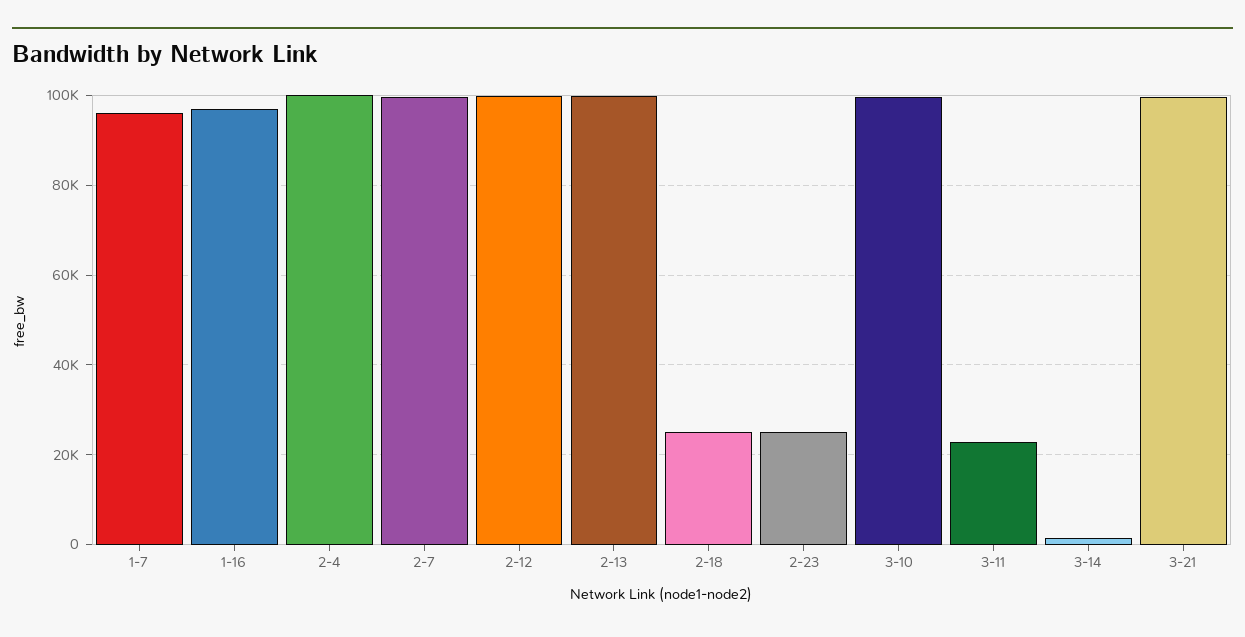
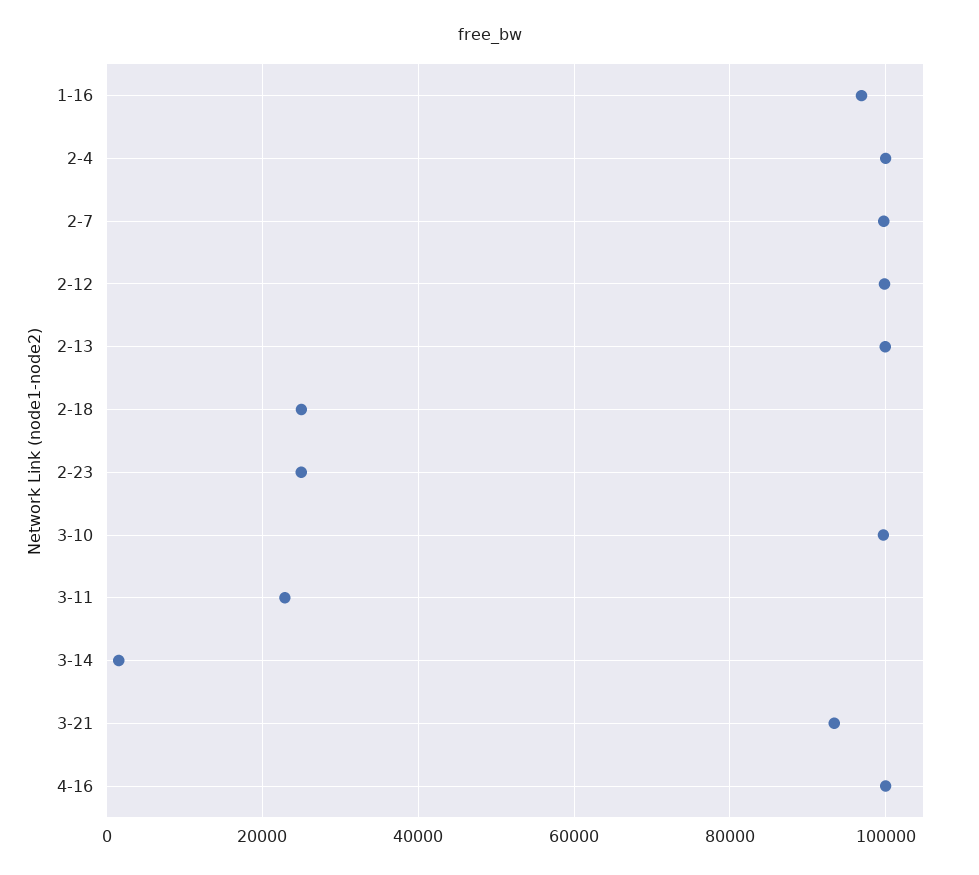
1-7: 96000 -> none
3-21: 100000 -> 94000
4-16: none -> 100000

